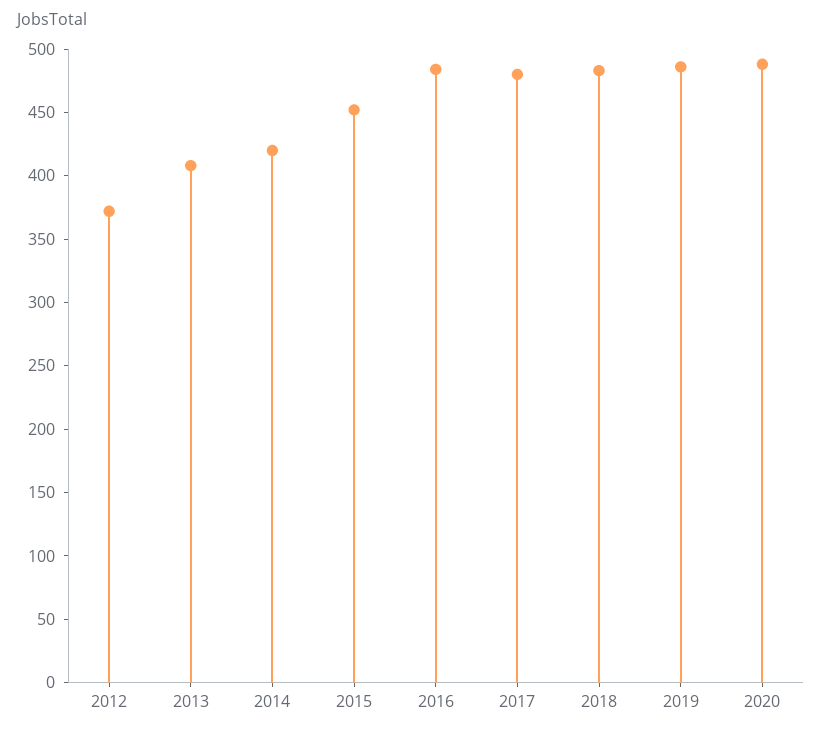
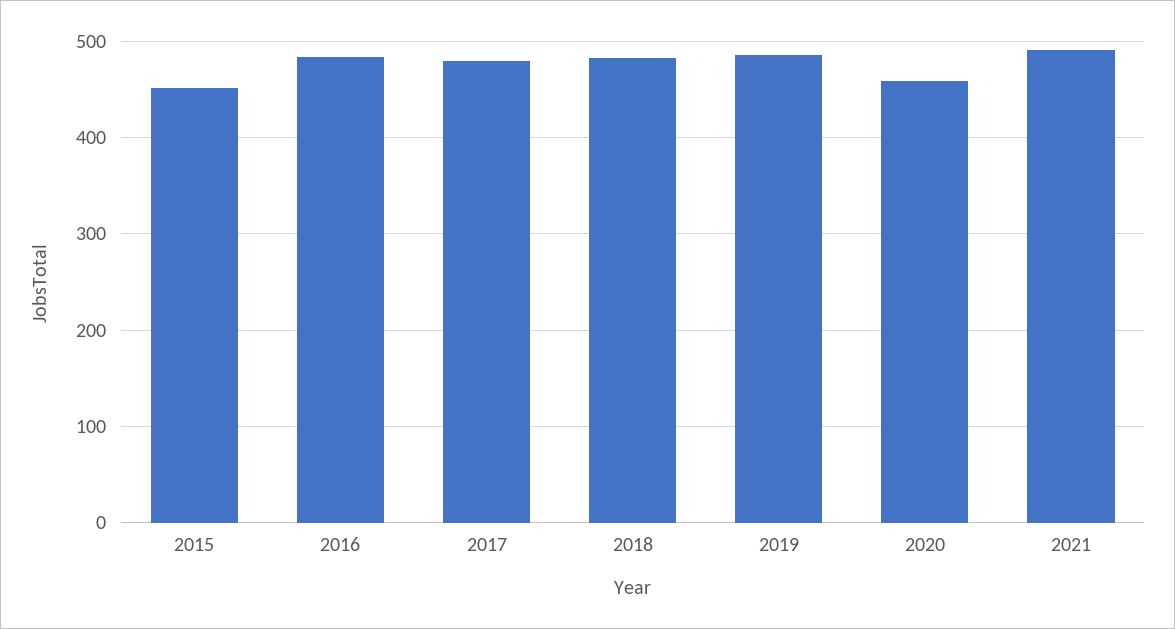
2012: 370 -> none
2013: 410 -> none
2014: 420 -> none
2020: 490 -> 460
2021: none -> 490

